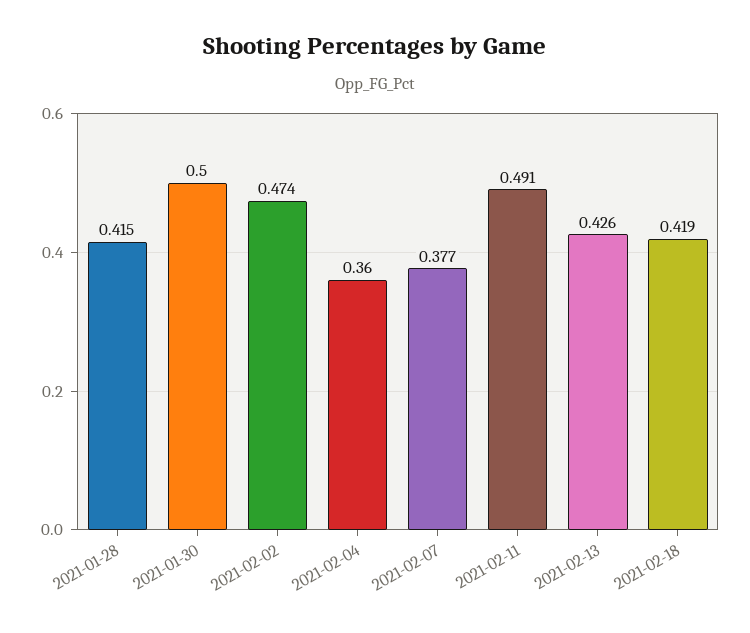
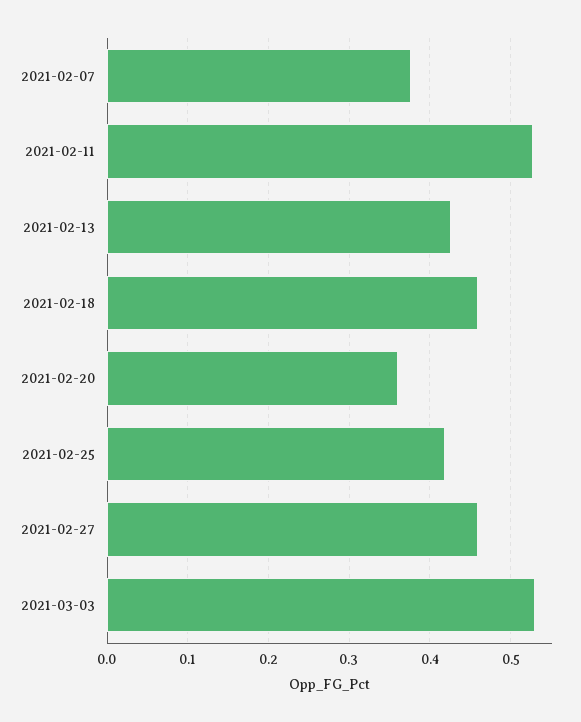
2021-01-28: 0.415 -> none
2021-01-30: 0.5 -> none
2021-02-02: 0.474 -> none
2021-02-04: 0.36 -> none
2021-02-11: 0.491 -> 0.53
2021-02-18: 0.419 -> 0.46
2021-02-20: none -> 0.36
2021-02-25: none -> 0.42
2021-02-27: none -> 0.46
2021-03-03: none -> 0.53

